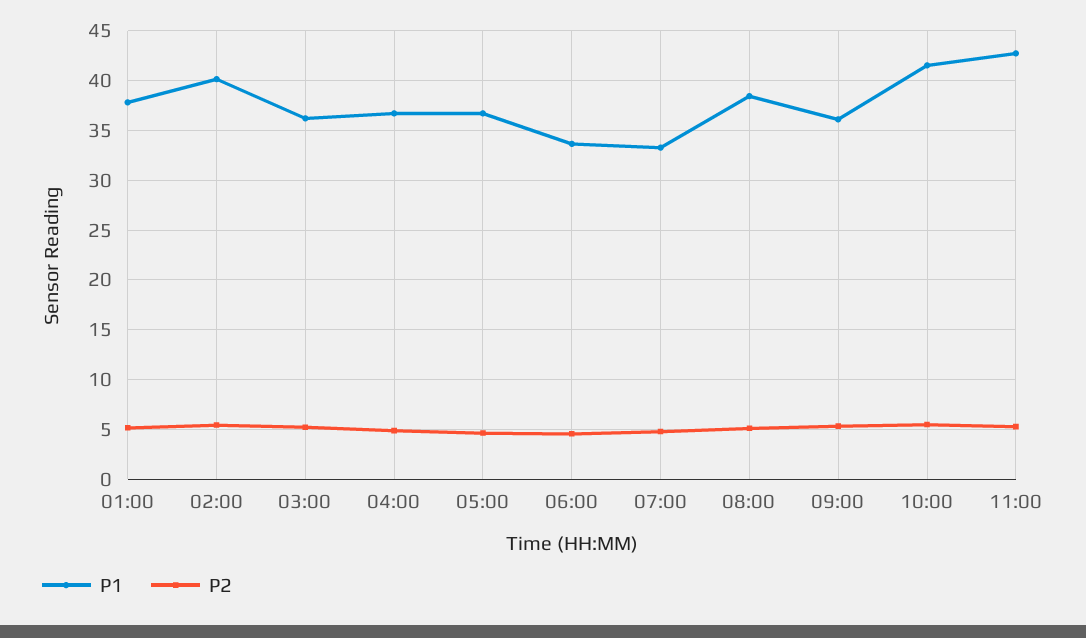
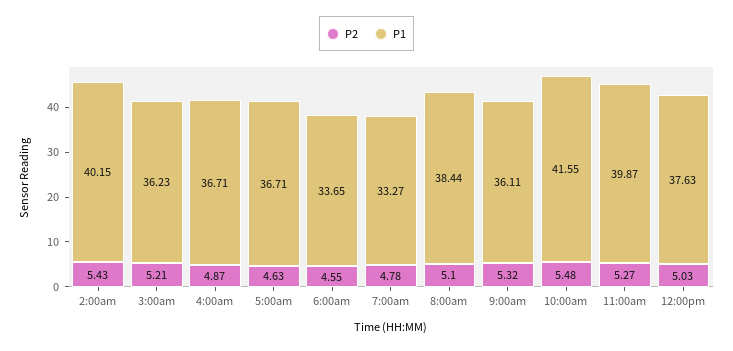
P1, 01:00: 38 -> none
P2, 01:00: 5 -> none
P1, 11:00: 43 -> 39.87
P2, 12:00pm: none -> 5.03
P1, 12:00pm: none -> 37.63

